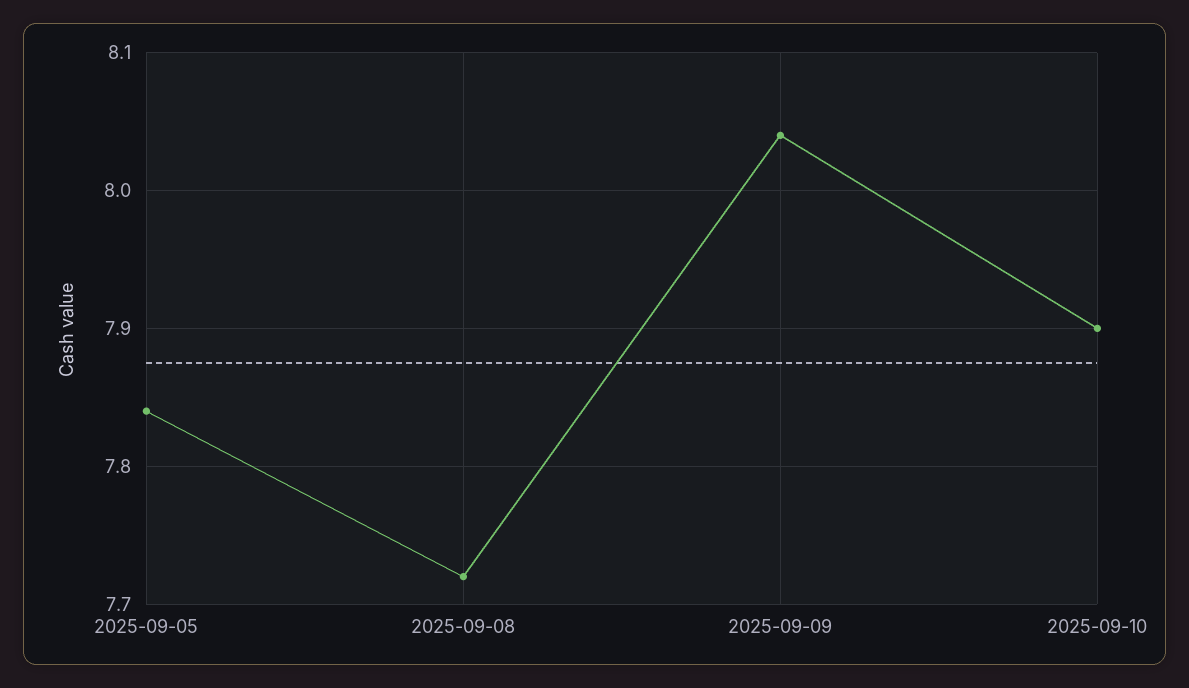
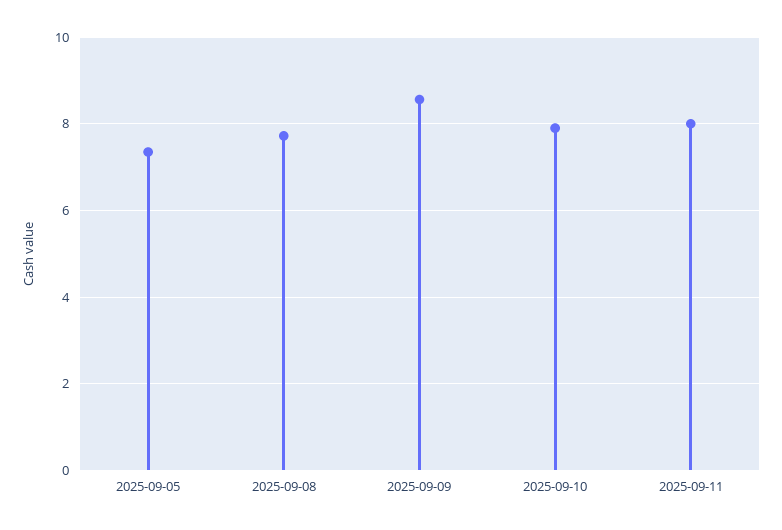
2025-09-05: 7.84 -> 7.4
2025-09-09: 8.04 -> 8.6
2025-09-11: none -> 8

